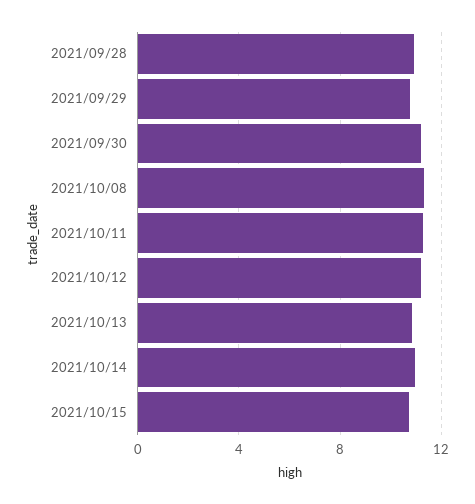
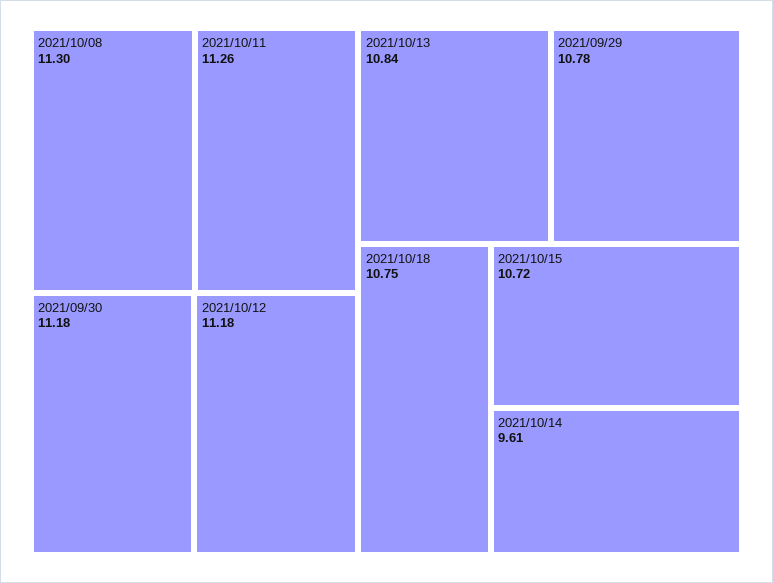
2021/09/28: 11 -> none
2021/10/14: 11 -> 9.61
2021/10/18: none -> 10.75

